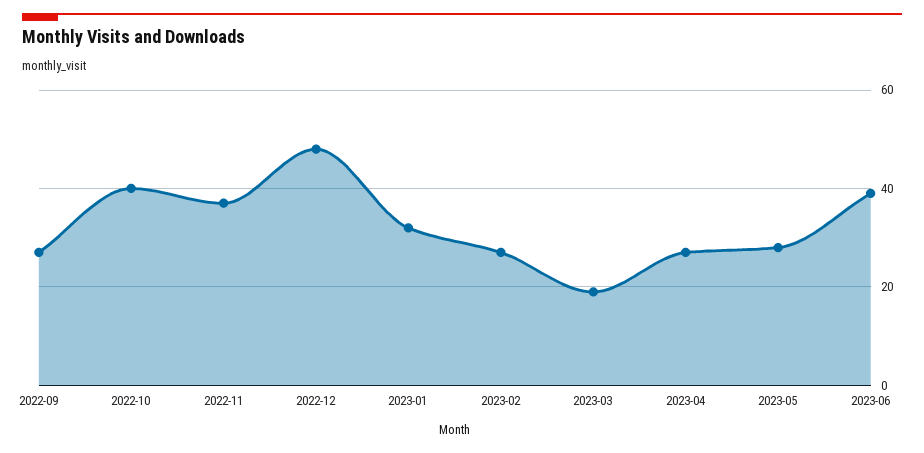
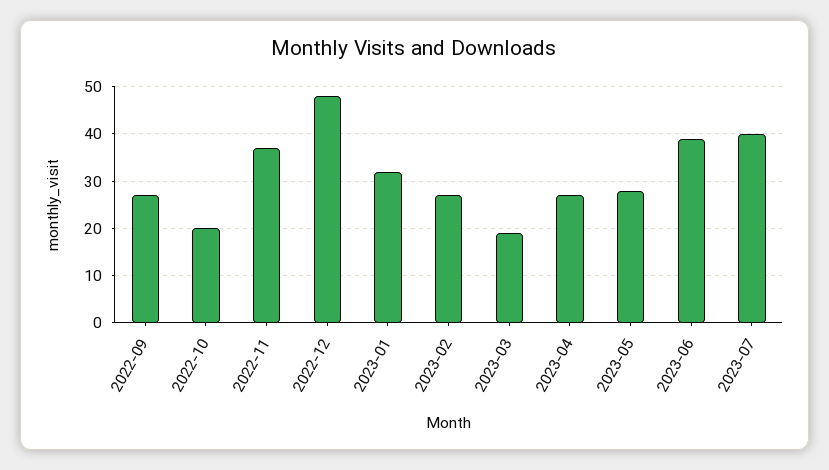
2022-10: 40 -> 20
2023-07: none -> 40

